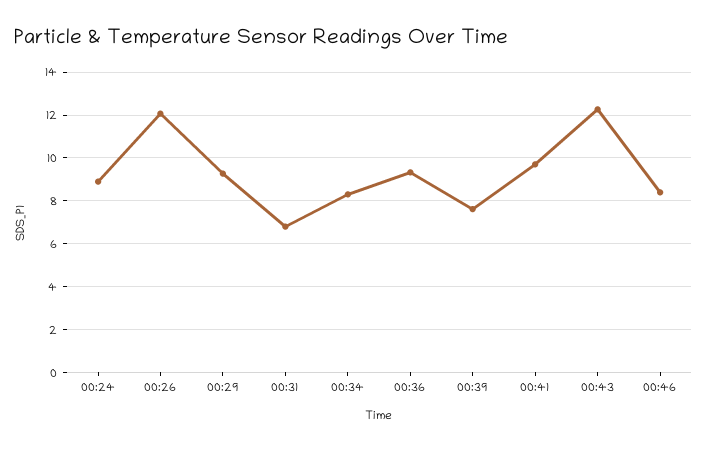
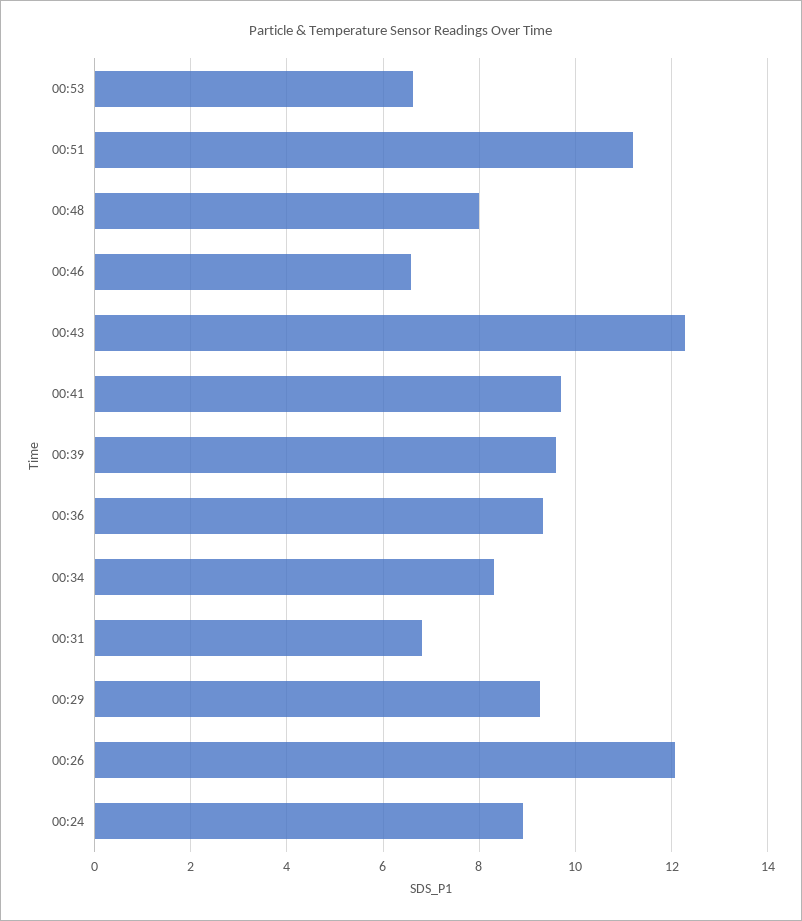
00:39: 7.5 -> 9.6
00:46: 8.5 -> 6.6
00:53: none -> 6.6
00:51: none -> 11.2
00:48: none -> 8

